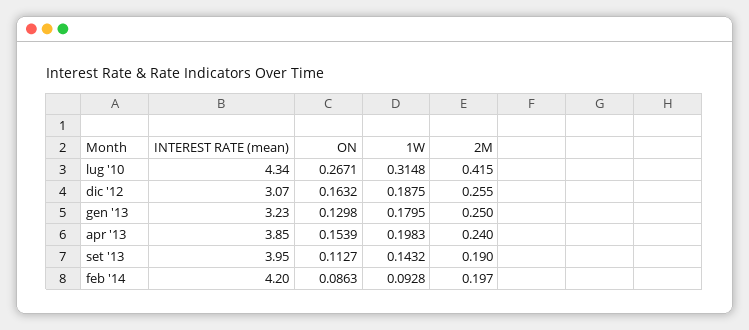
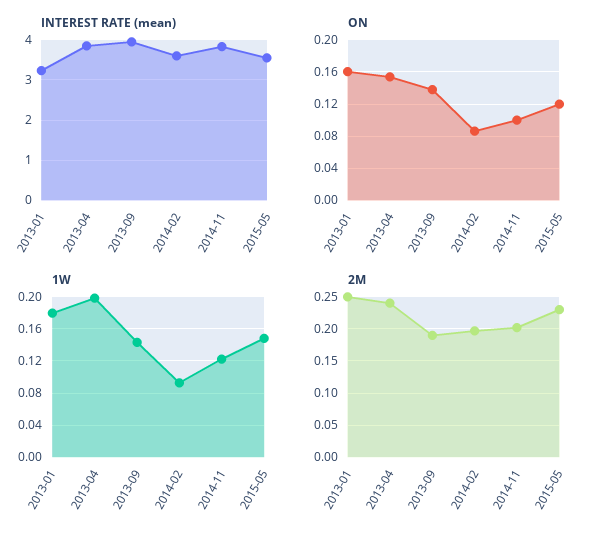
INTEREST RATE (mean), lug '10: 4.34 -> none
ON, lug '10: 0.2671 -> none
1W, lug '10: 0.3148 -> none
2M, lug '10: 0.415 -> none
INTEREST RATE (mean), dic '12: 3.07 -> none
ON, dic '12: 0.1632 -> none
1W, dic '12: 0.1875 -> none
2M, dic '12: 0.255 -> none
ON, gen '13: 0.1298 -> 0.16
ON, set '13: 0.1127 -> 0.14
INTEREST RATE (mean), feb '14: 4.2 -> 3.6
INTEREST RATE (mean), 2014-11: none -> 3.8
INTEREST RATE (mean), 2015-05: none -> 3.6
ON, 2014-11: none -> 0.1
ON, 2015-05: none -> 0.12
1W, 2014-11: none -> 0.12
1W, 2015-05: none -> 0.15
2M, 2014-11: none -> 0.2
2M, 2015-05: none -> 0.23

